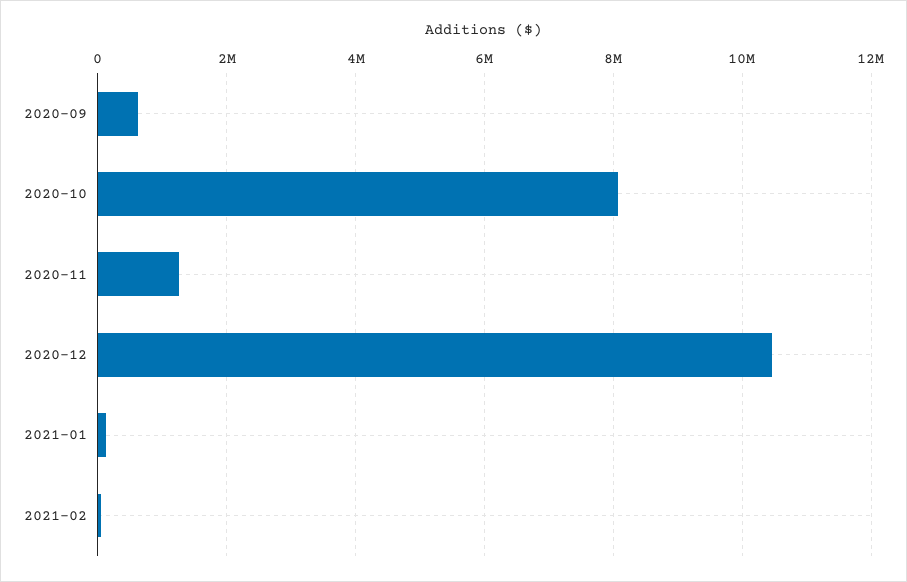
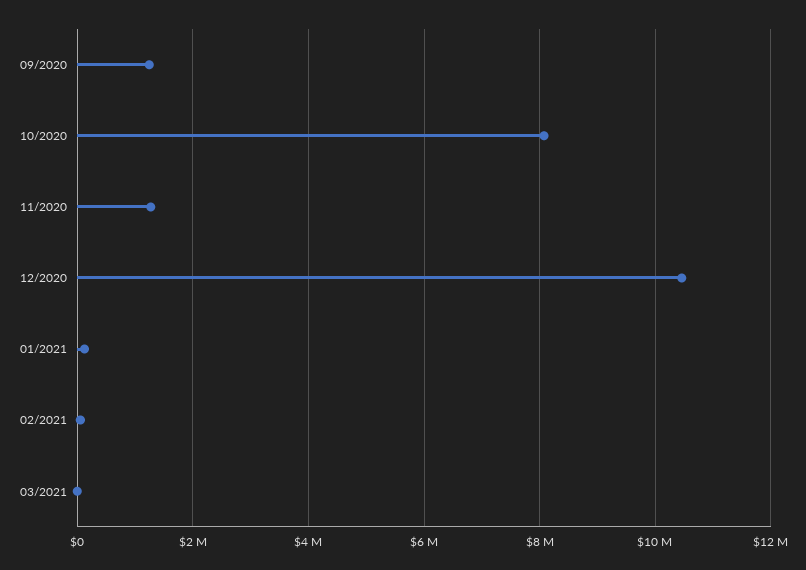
2020-09: 600000 -> 1200000
03/2021: none -> 0

